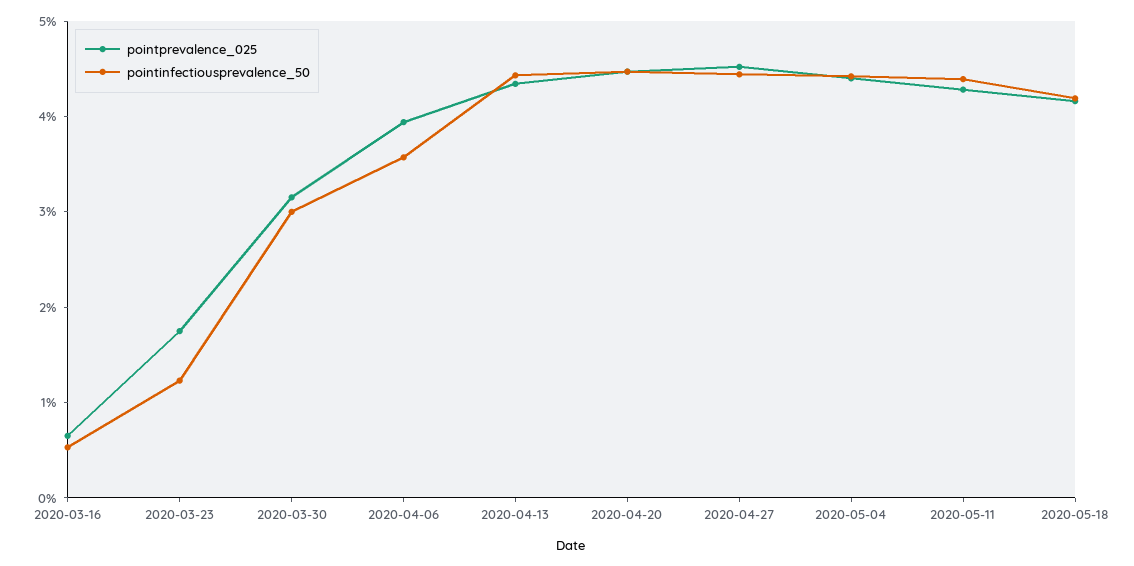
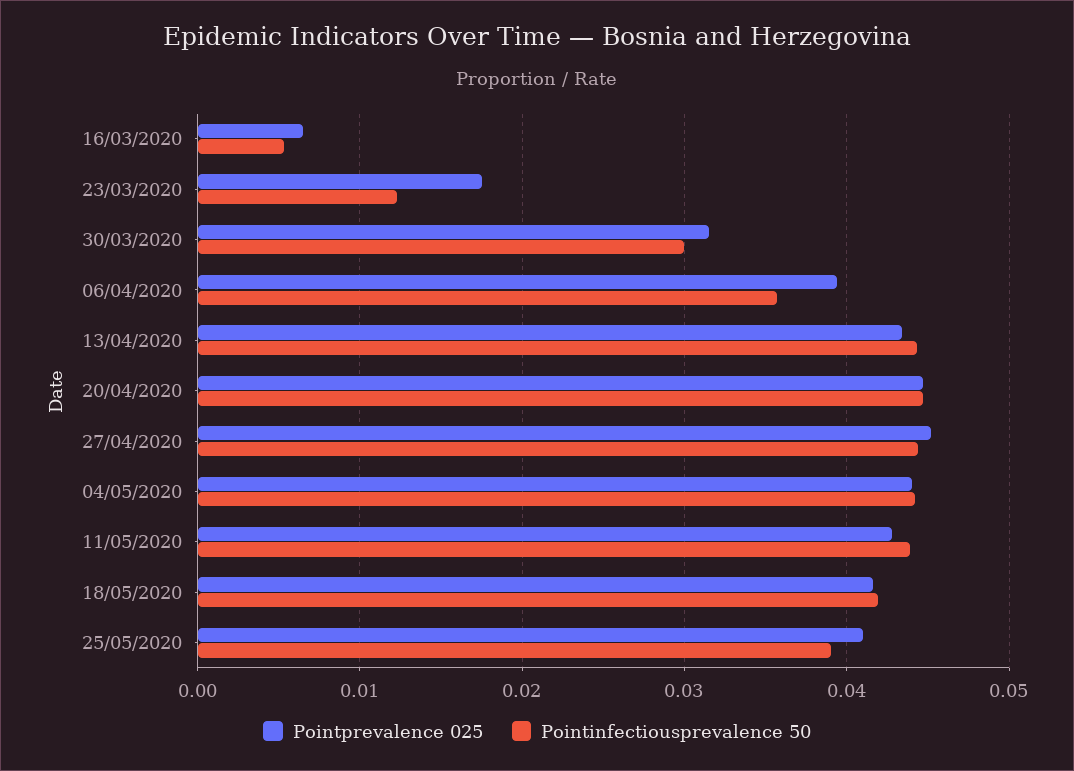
pointprevalence_025, 25/05/2020: none -> 0.041
pointinfectiousprevalence_50, 25/05/2020: none -> 0.039

